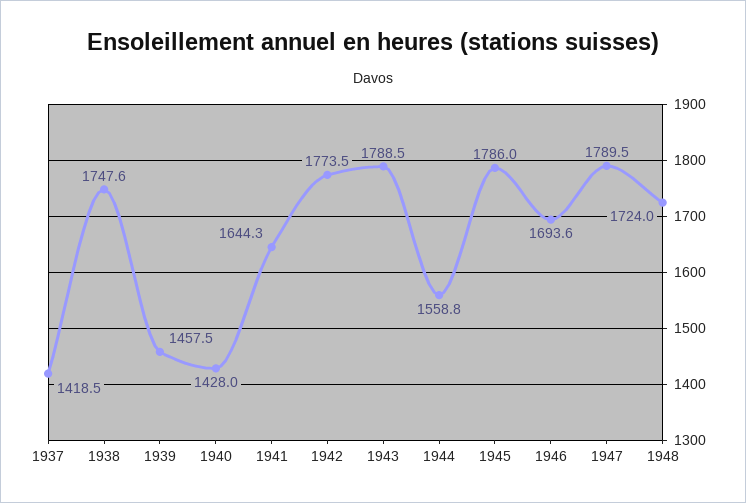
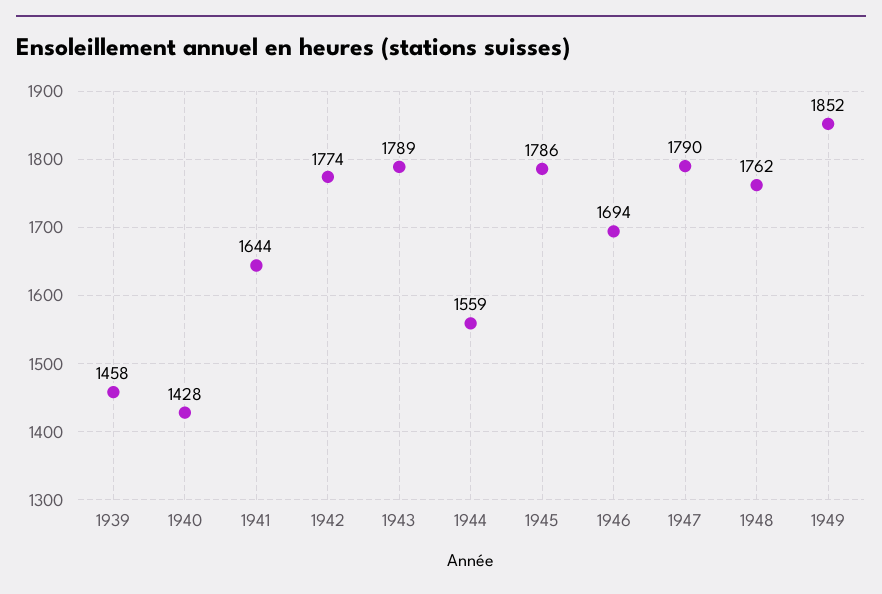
1937: 1418.5 -> none
1938: 1747.6 -> none
1948: 1724 -> 1762
1949: none -> 1852

